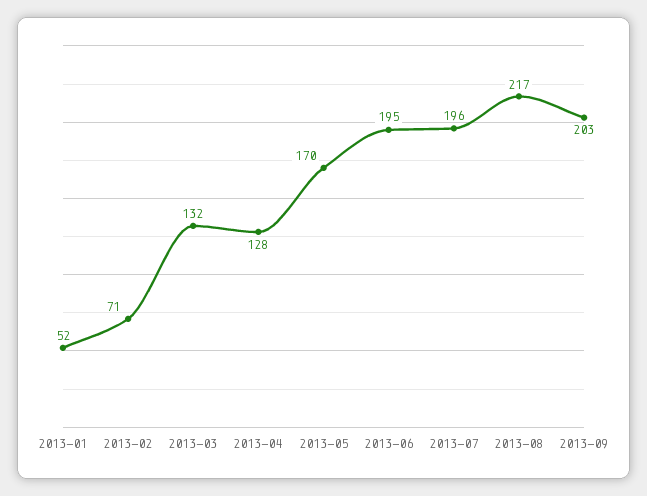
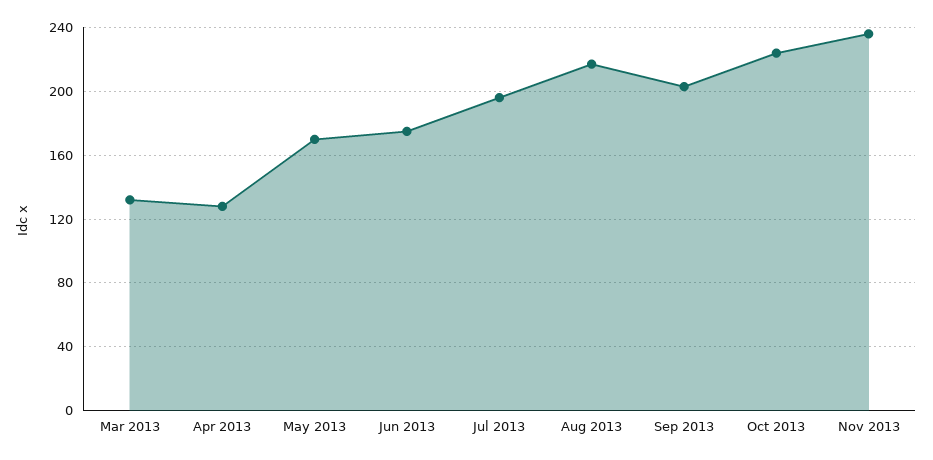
2013-01: 52 -> none
2013-02: 71 -> none
2013-06: 195 -> 175
Oct 2013: none -> 225
Nov 2013: none -> 235

